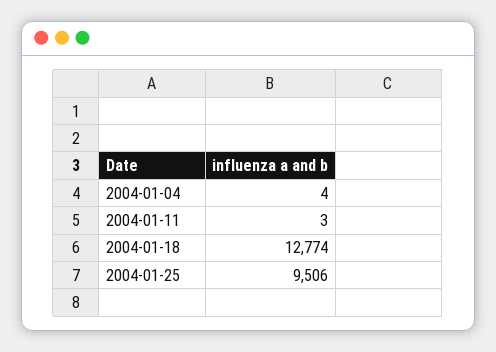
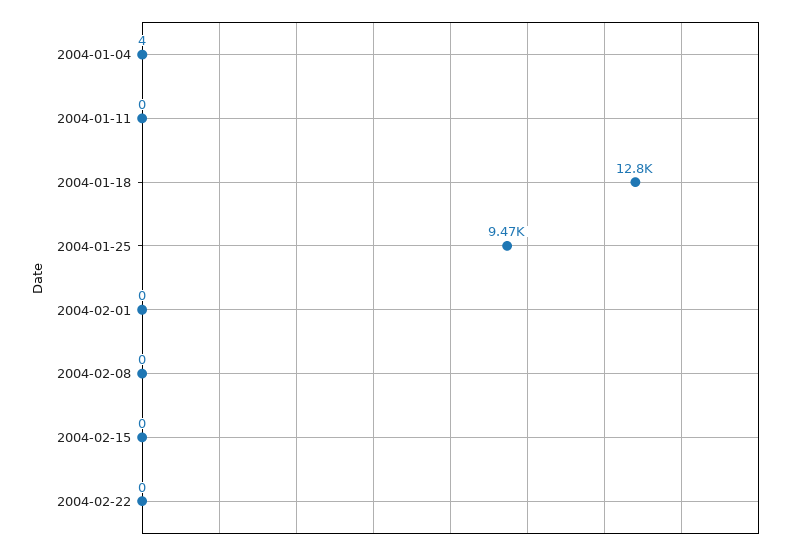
2004-01-11: 3 -> 0
2004-01-25: 9506 -> 9470
2004-02-01: none -> 0
2004-02-08: none -> 0
2004-02-15: none -> 0
2004-02-22: none -> 0

